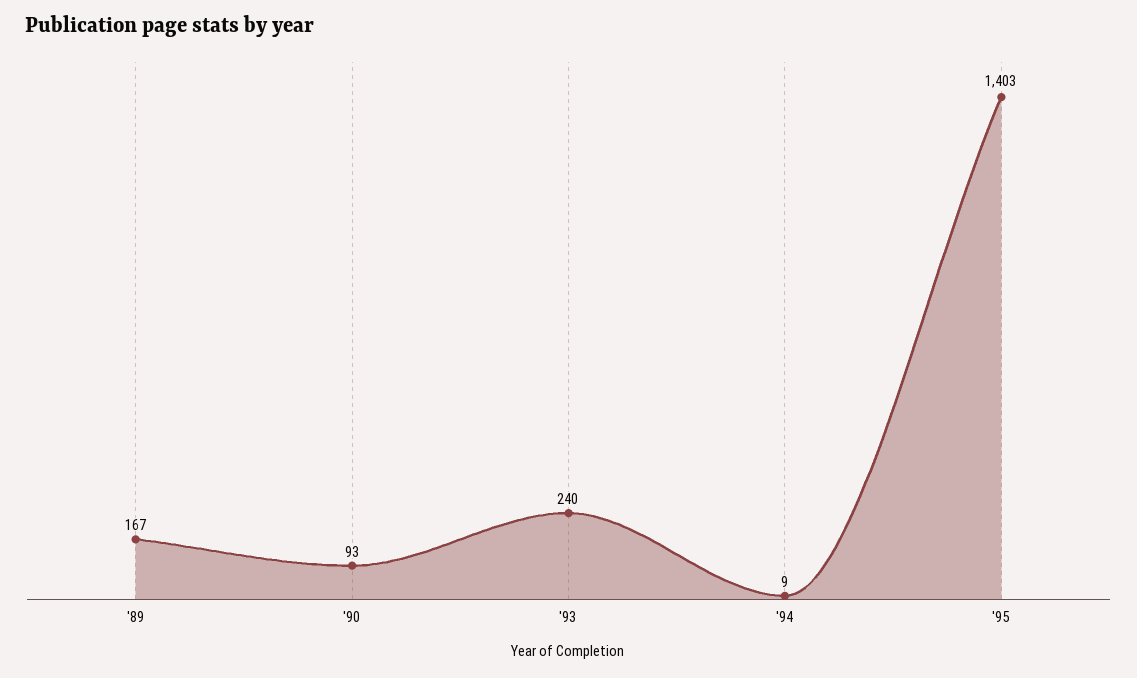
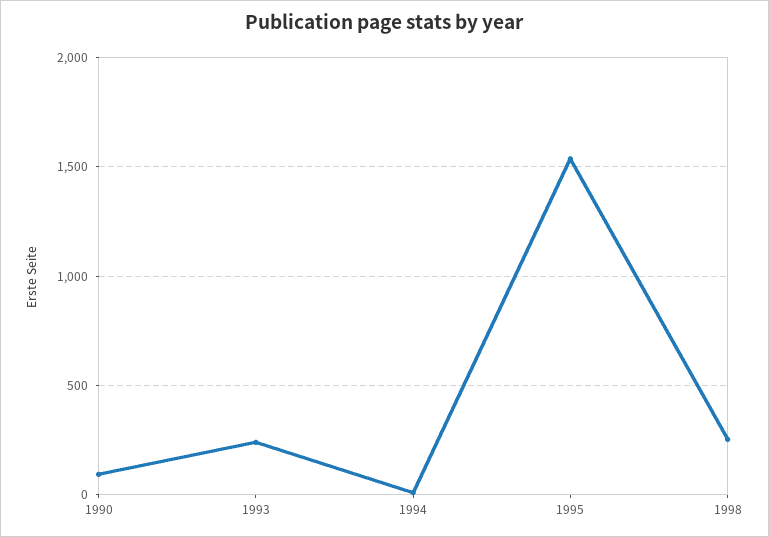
'89: 167 -> none
'95: 1403 -> 1550
1998: none -> 250

